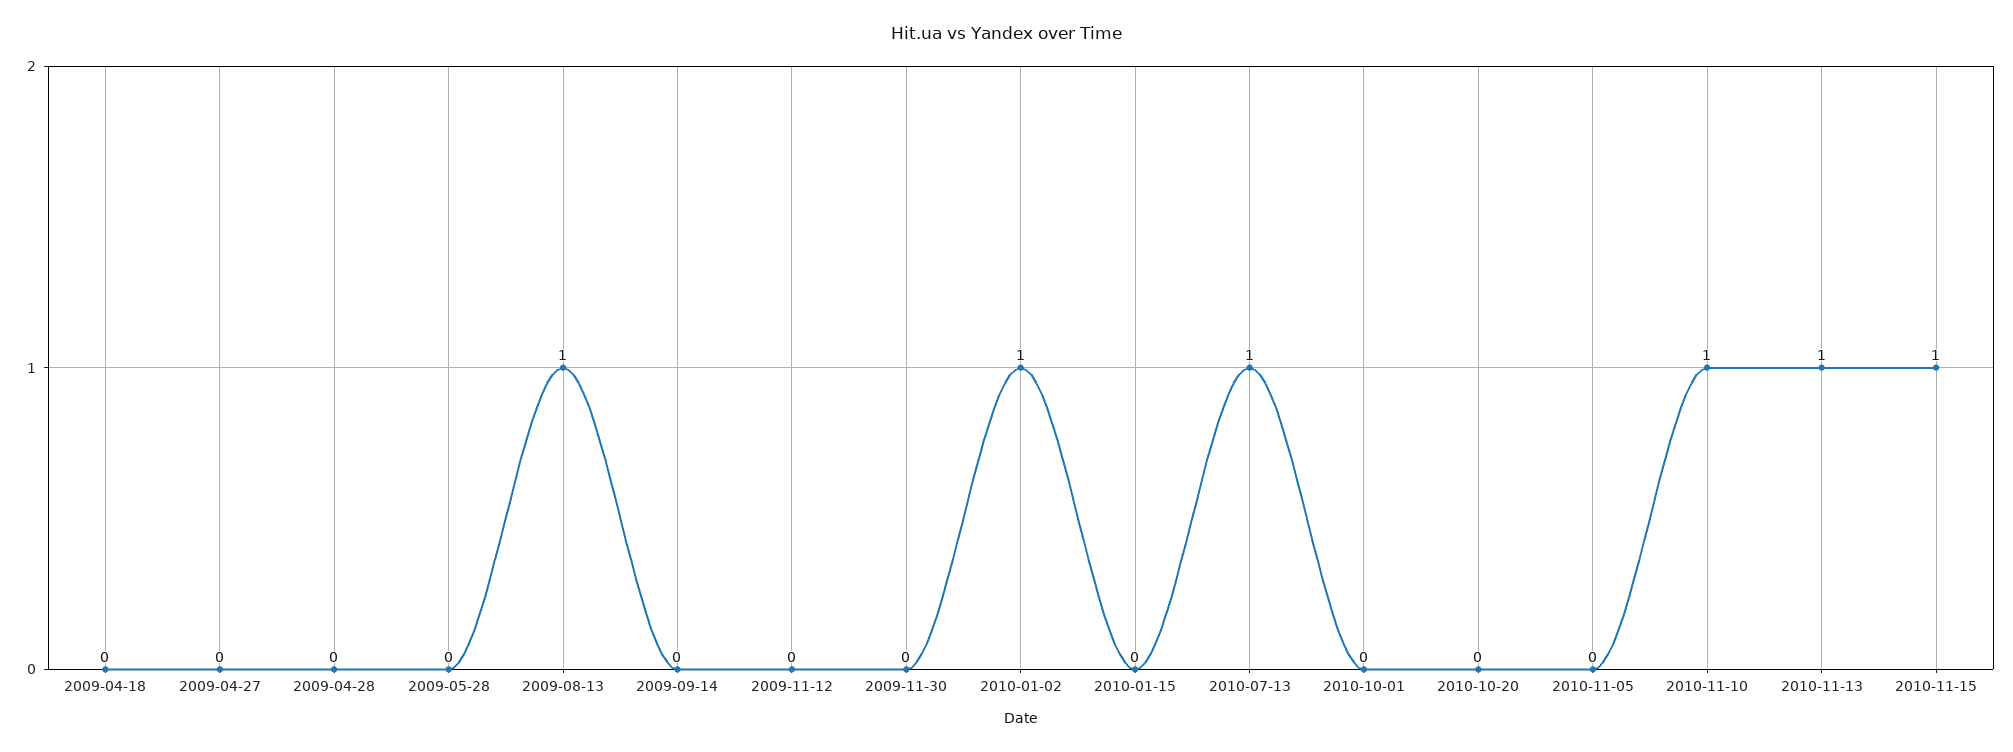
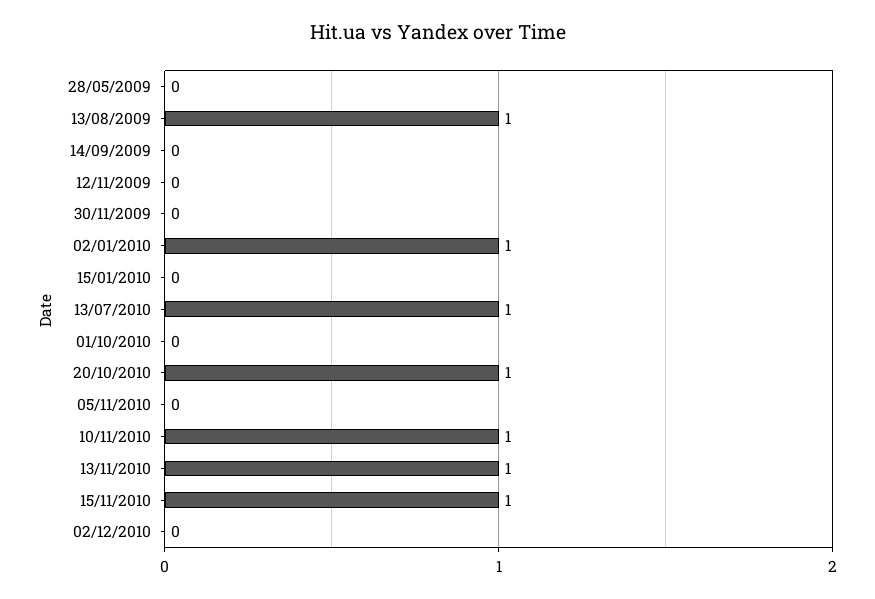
2009-04-18: 0 -> none
2009-04-27: 0 -> none
2009-04-28: 0 -> none
2010-10-20: 0 -> 1
02/12/2010: none -> 0

